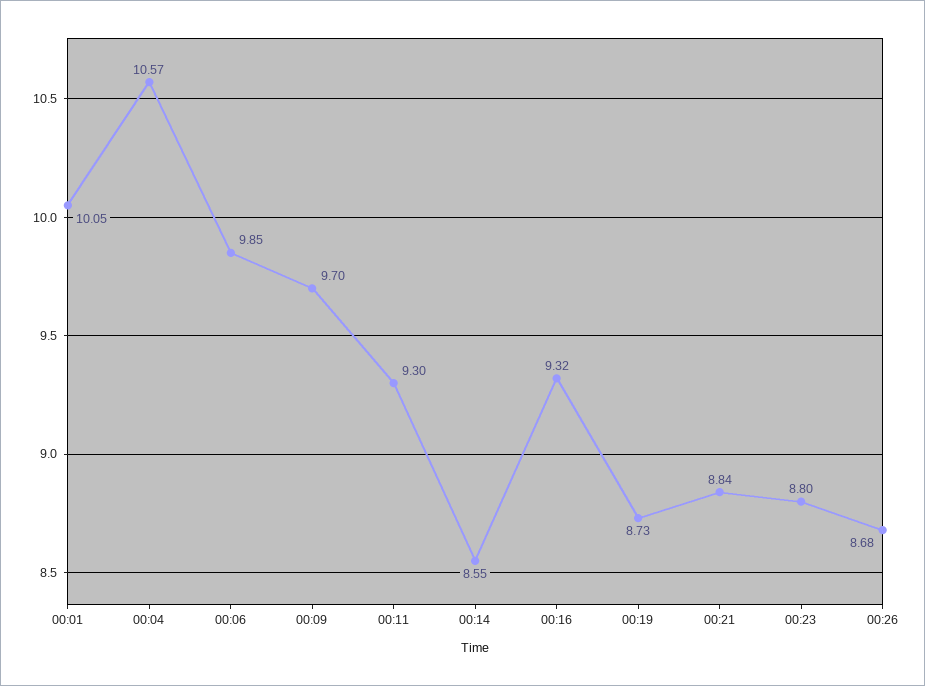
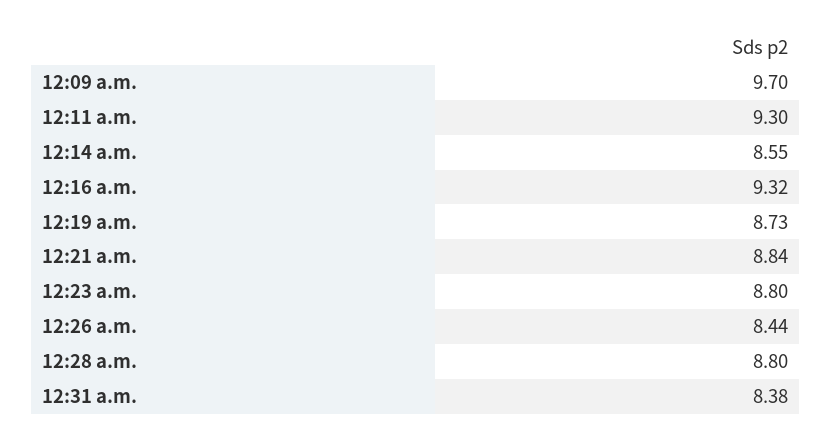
00:01: 10.05 -> none
00:04: 10.57 -> none
00:06: 9.85 -> none
00:26: 8.68 -> 8.44
12:28 a.m.: none -> 8.8
12:31 a.m.: none -> 8.38

